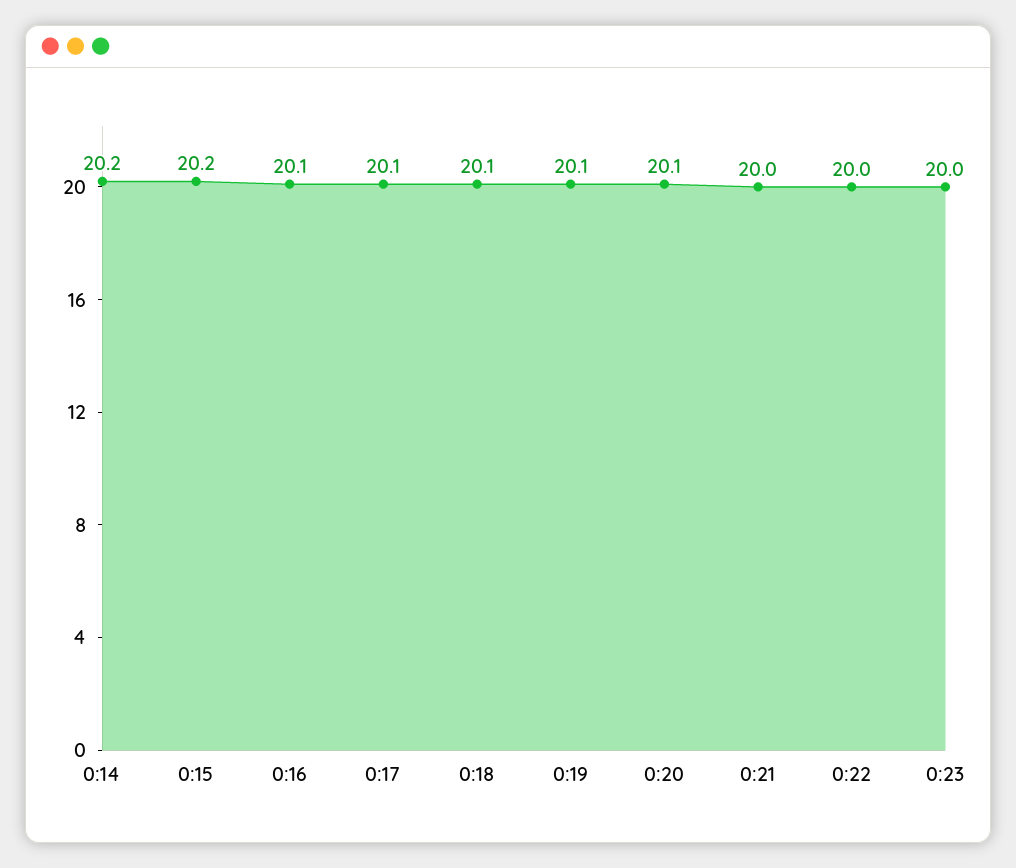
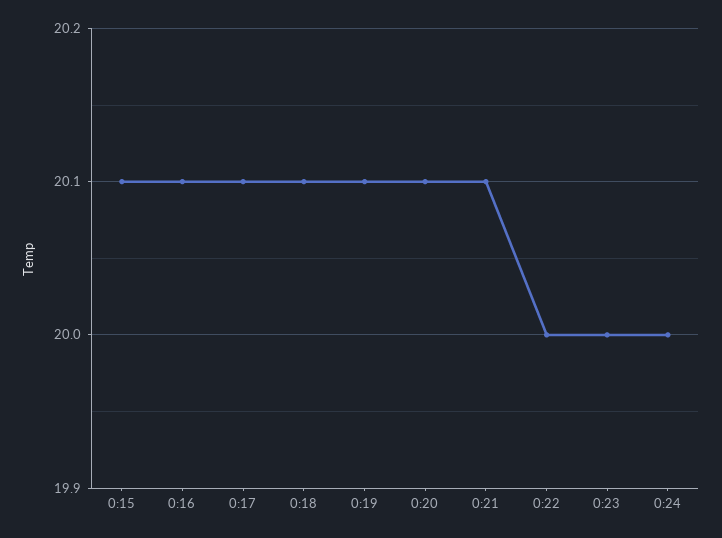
0:14: 20.2 -> none
0:15: 20.2 -> 20.1
0:21: 20 -> 20.1
0:24: none -> 20

